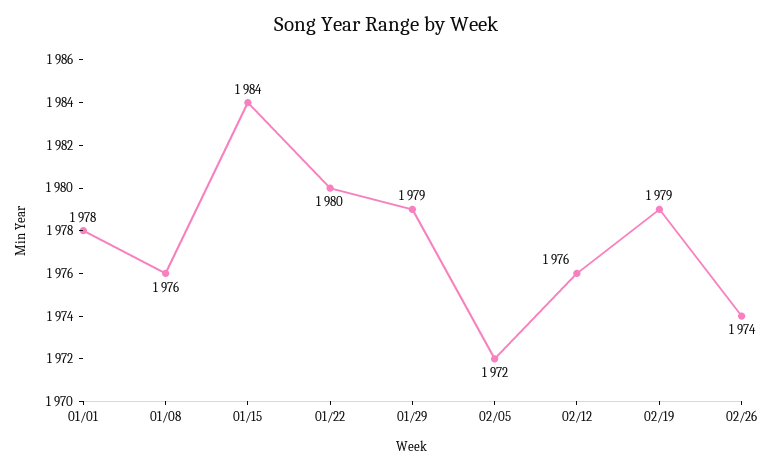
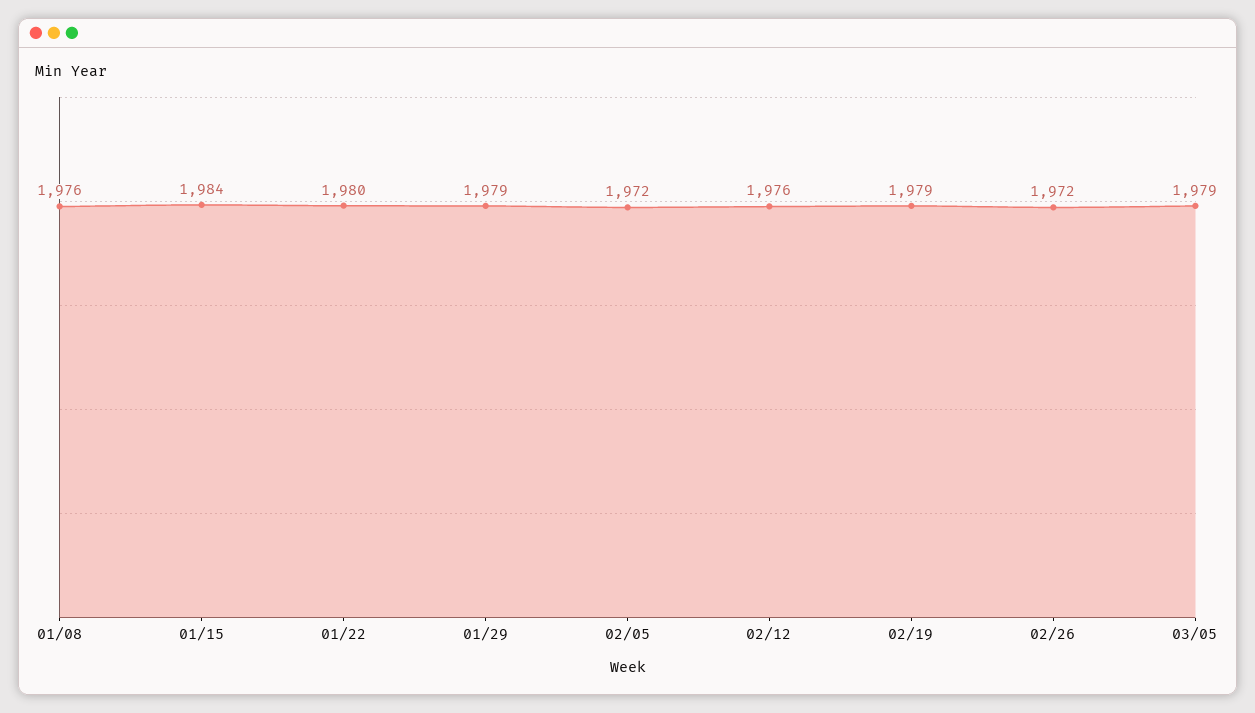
01/01: 1978 -> none
02/26: 1974 -> 1972
03/05: none -> 1979

